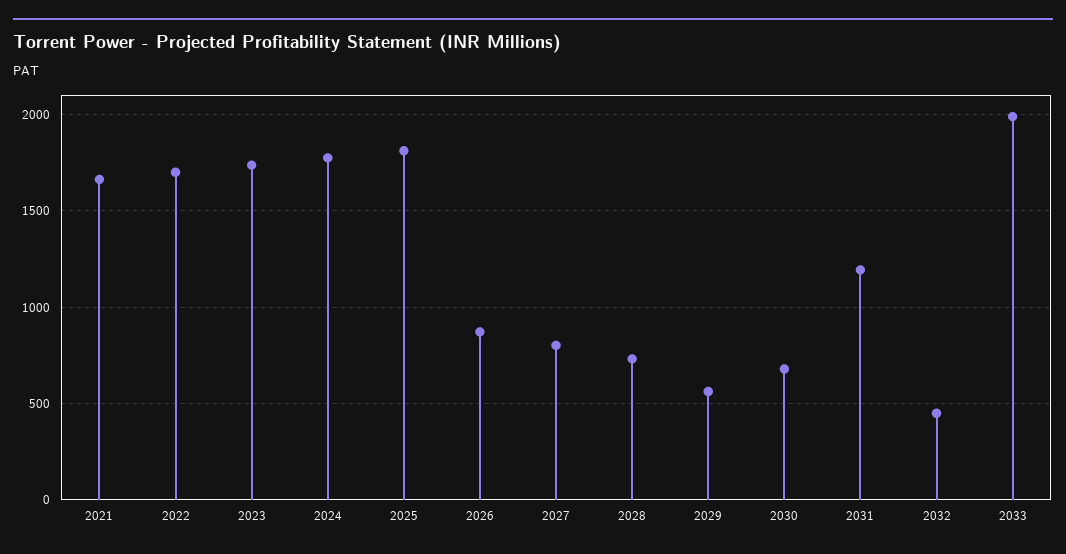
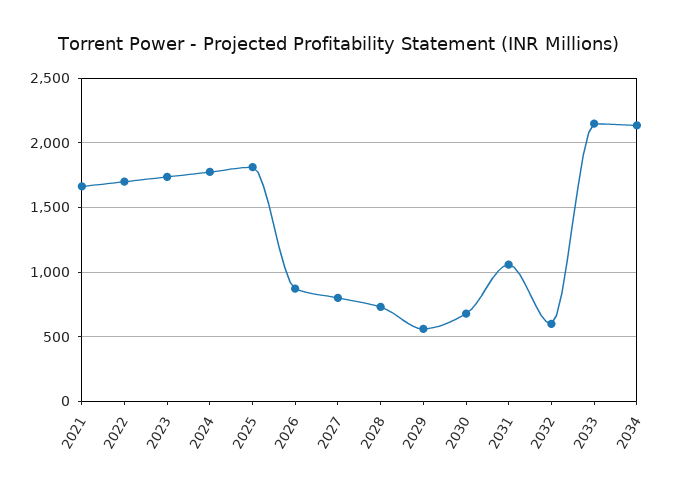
2031: 1200 -> 1050
2032: 450 -> 600
2033: 2000 -> 2150
2034: none -> 2150

